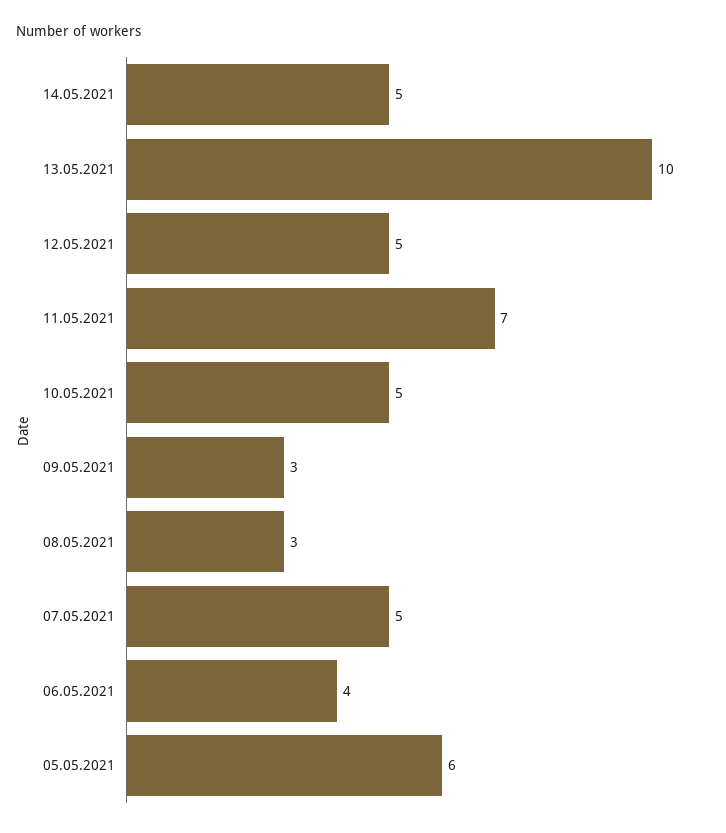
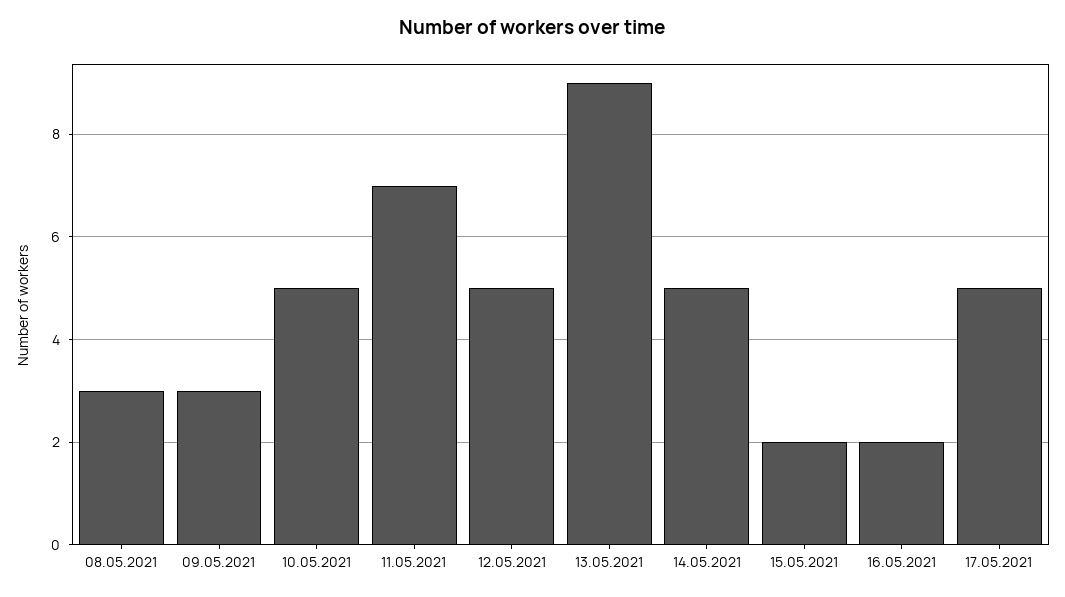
13.05.2021: 10 -> 9
07.05.2021: 5 -> none
06.05.2021: 4 -> none
05.05.2021: 6 -> none
15.05.2021: none -> 2
16.05.2021: none -> 2
17.05.2021: none -> 5

